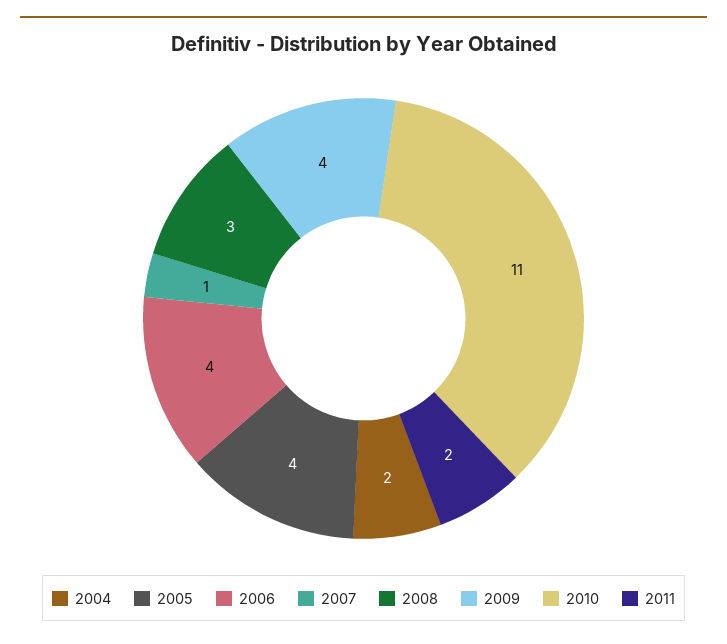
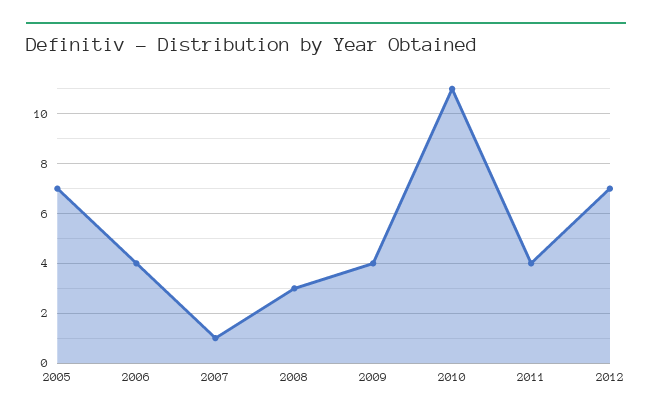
2004: 2 -> none
2005: 4 -> 7
2011: 2 -> 4
2012: none -> 7

